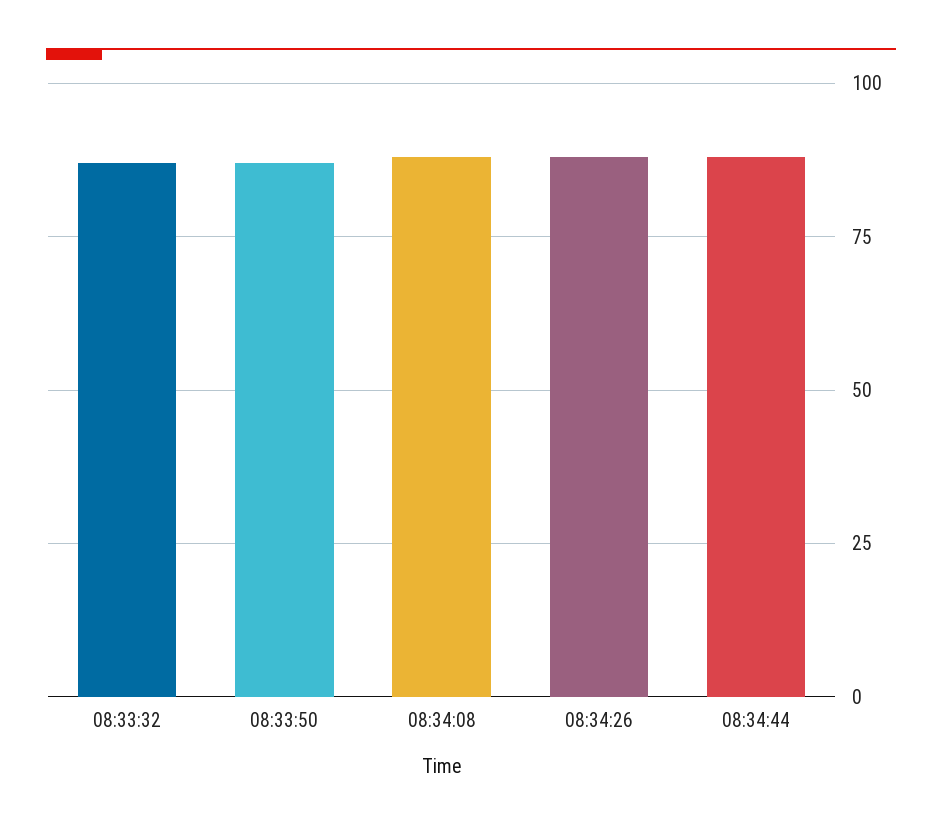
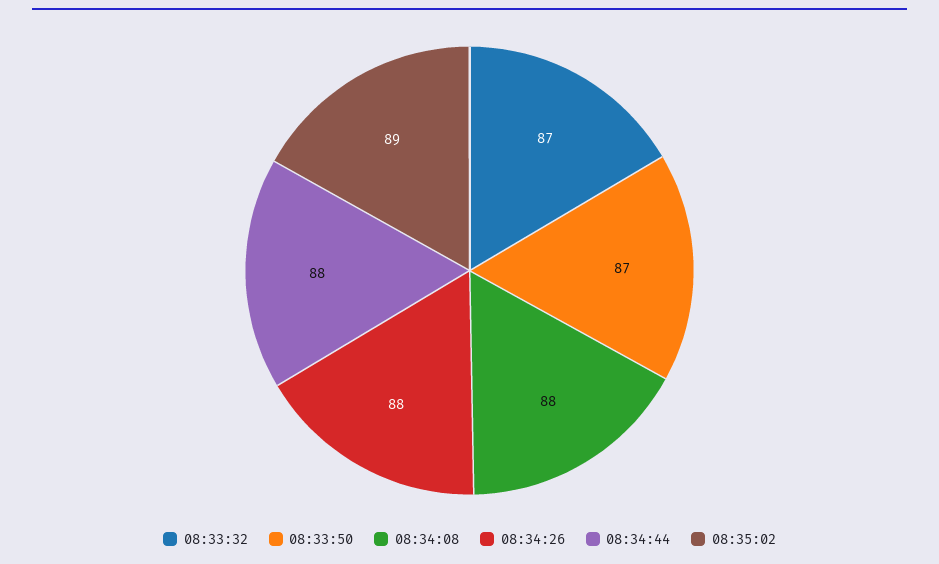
08:35:02: none -> 89

